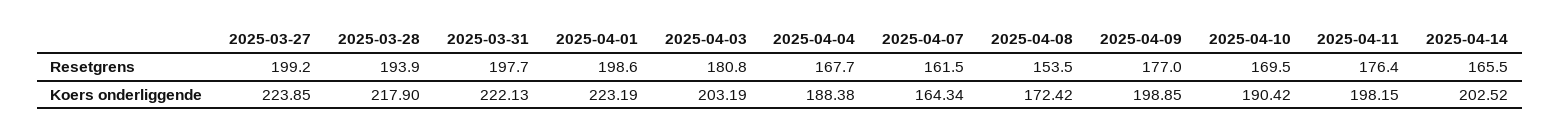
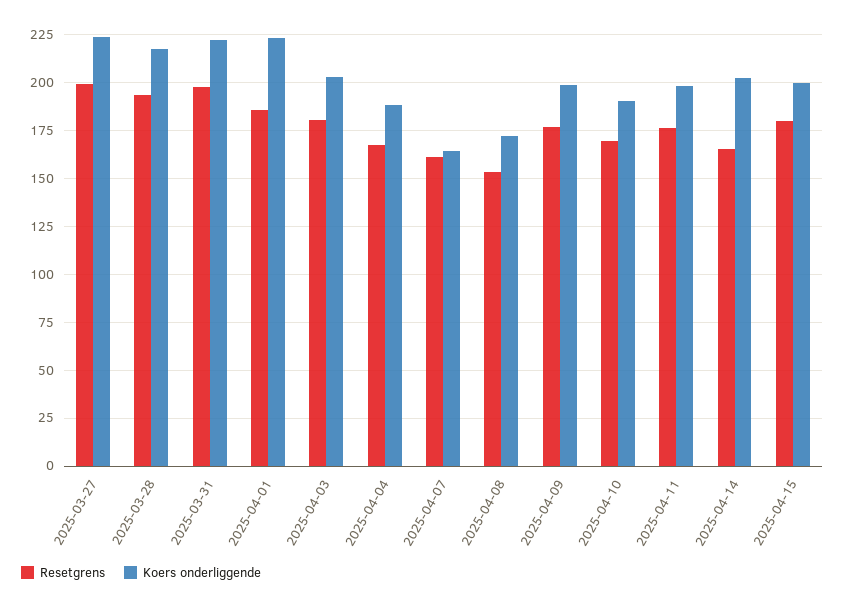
Resetgrens, 2025-04-01: 198.6 -> 185
Resetgrens, 2025-04-15: none -> 180
Koers onderliggende, 2025-04-15: none -> 200

